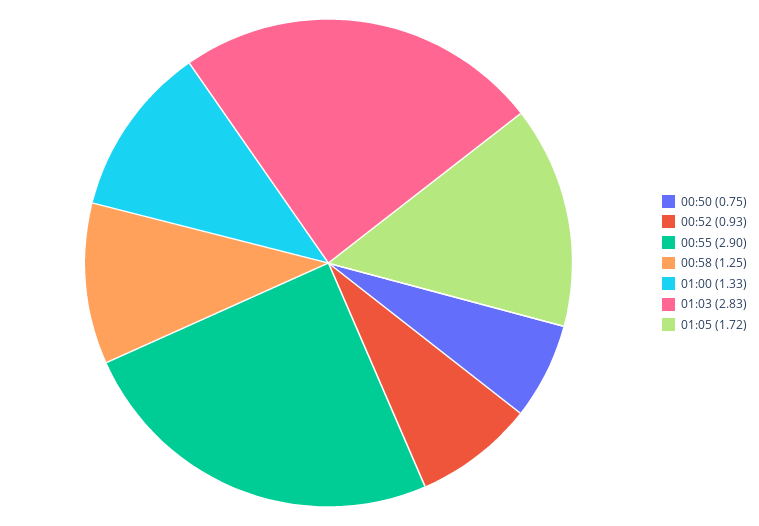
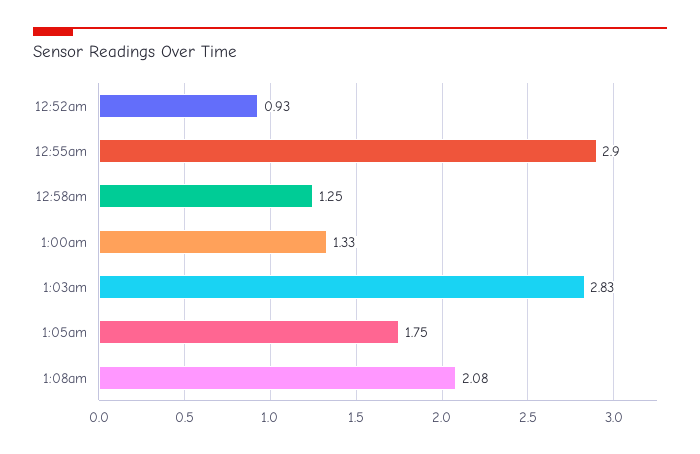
00:50: 0.75 -> none
01:05: 1.72 -> 1.75
1:08am: none -> 2.08

